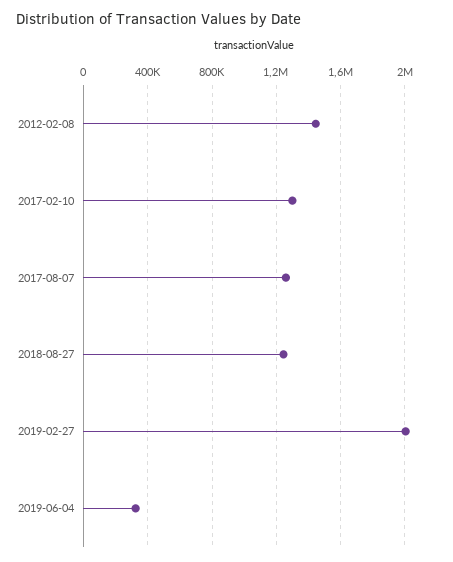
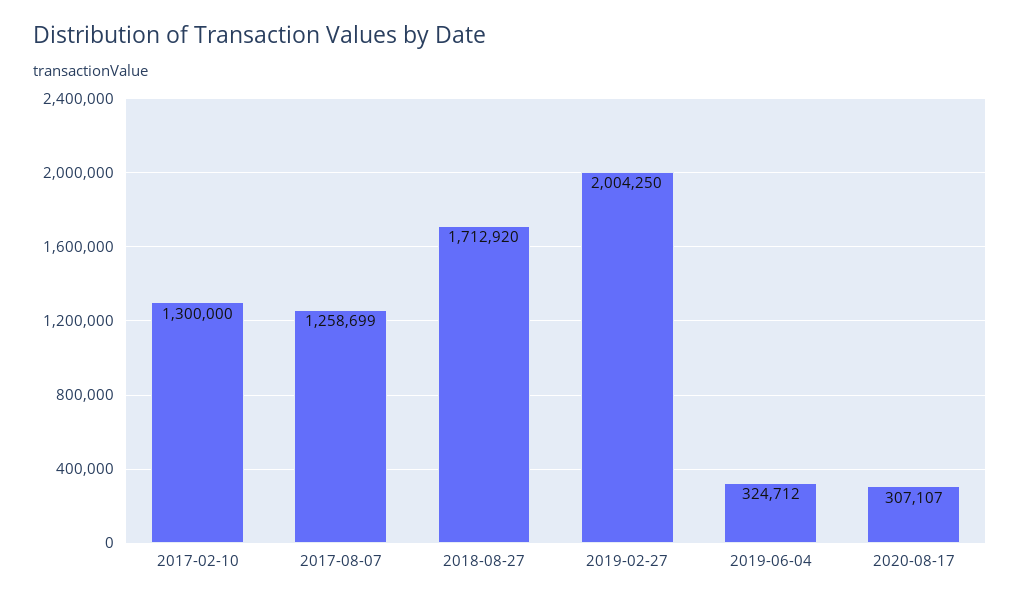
2012-02-08: 1450000 -> none
2018-08-27: 1250000 -> 1712920
2020-08-17: none -> 307107

